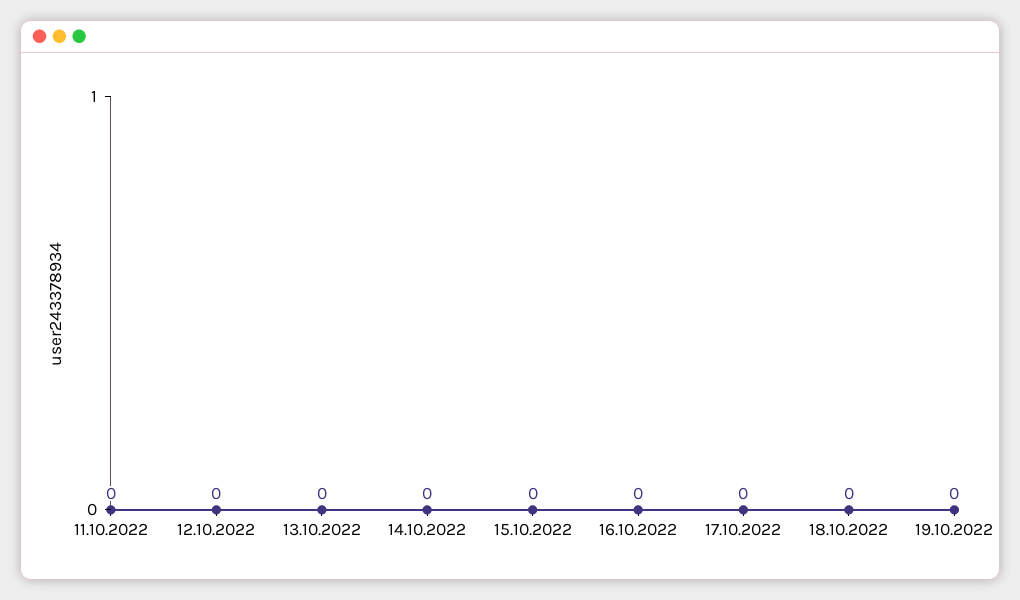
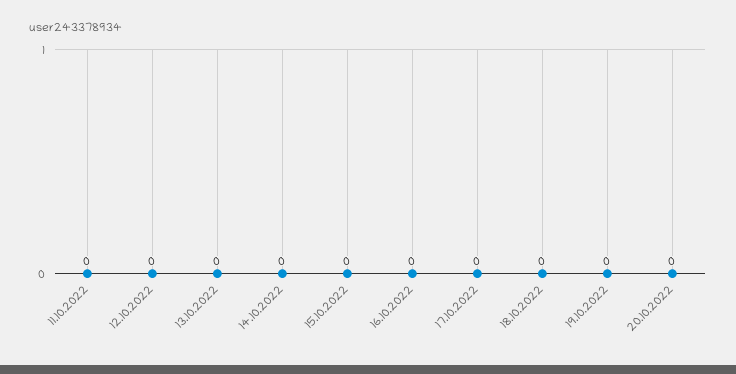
20.10.2022: none -> 0

